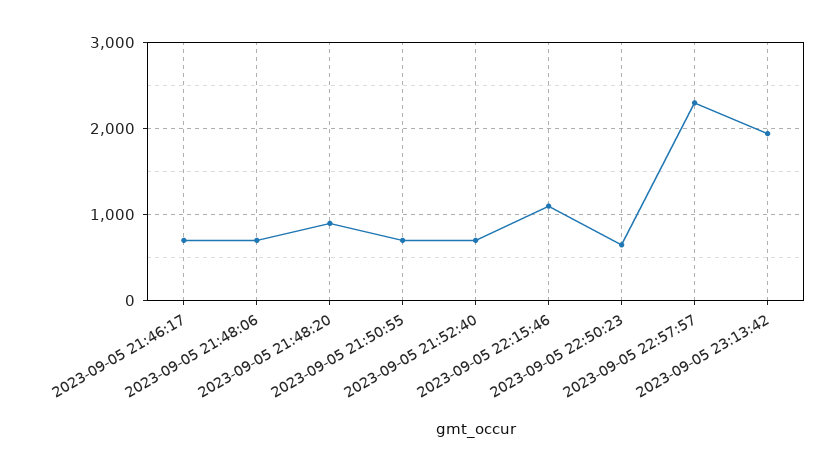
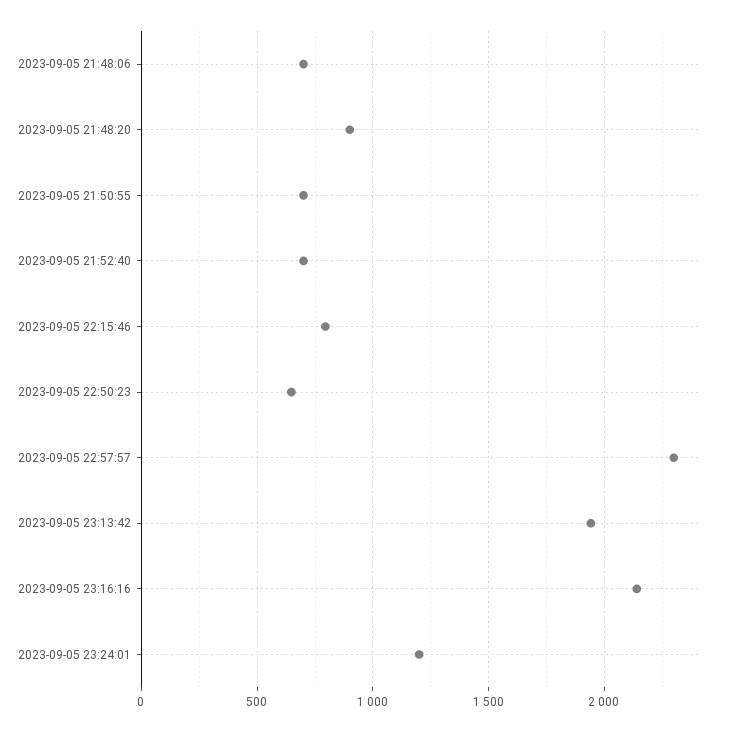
2023-09-05 21:46:17: 700 -> none
2023-09-05 22:15:46: 1100 -> 800
2023-09-05 23:16:16: none -> 2150
2023-09-05 23:24:01: none -> 1200

